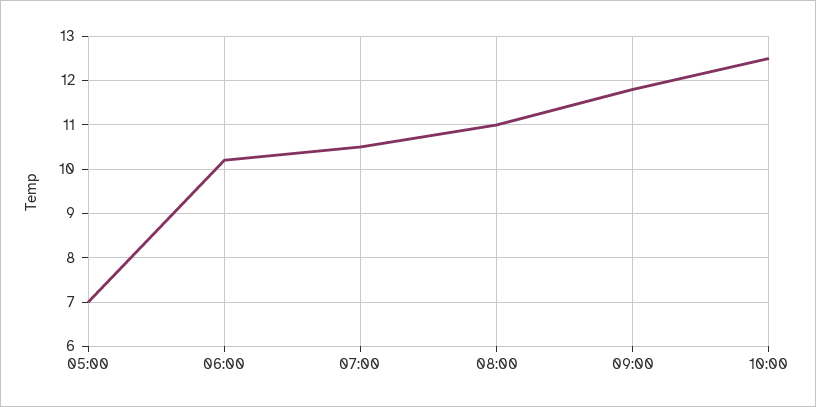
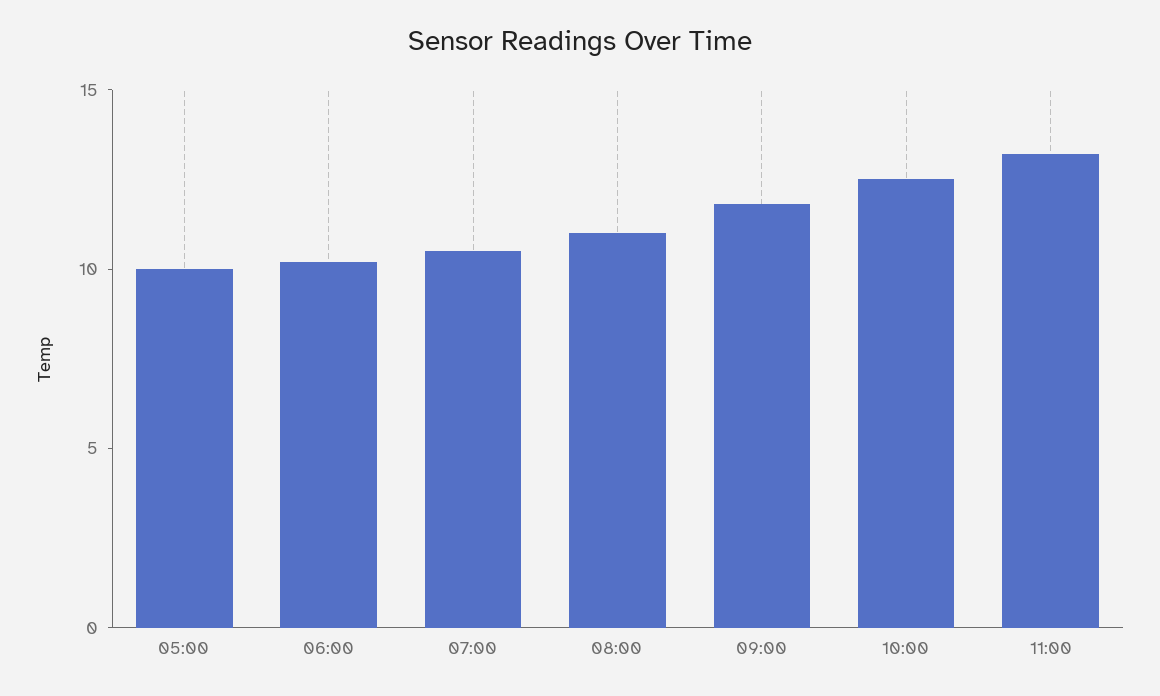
05:00: 7 -> 10
11:00: none -> 13

